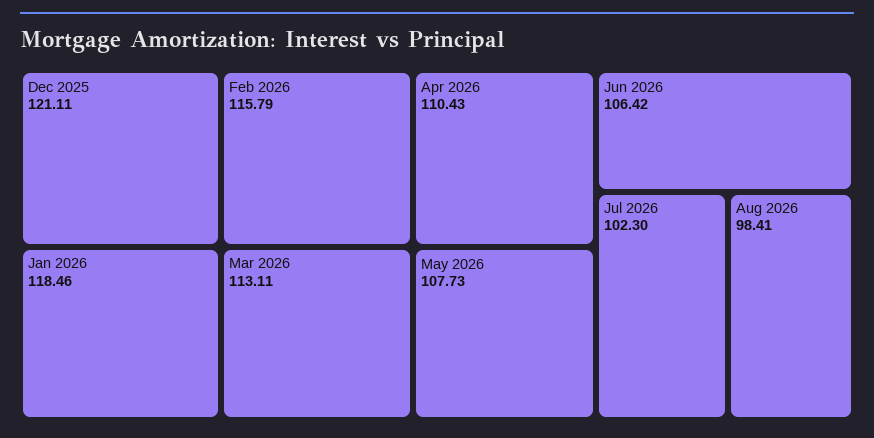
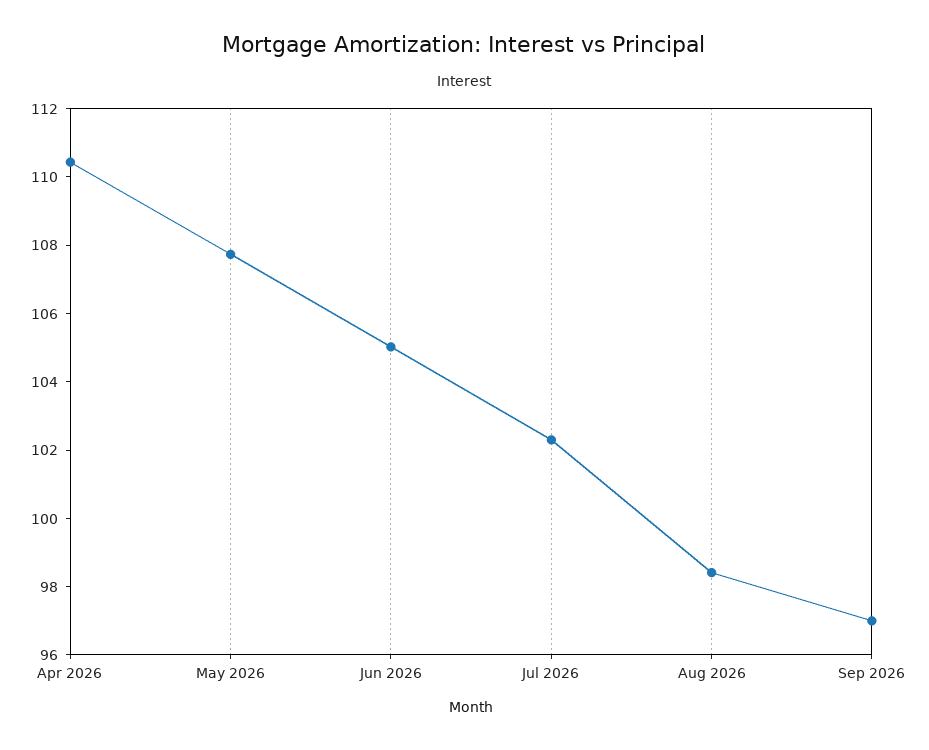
Dec 2025: 121.11 -> none
Jan 2026: 118.46 -> none
Feb 2026: 115.79 -> none
Mar 2026: 113.11 -> none
Jun 2026: 106.42 -> 105
Sep 2026: none -> 97

